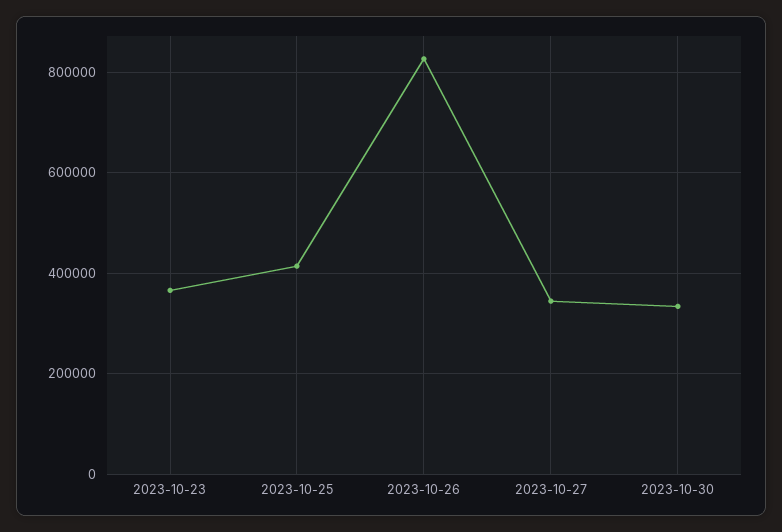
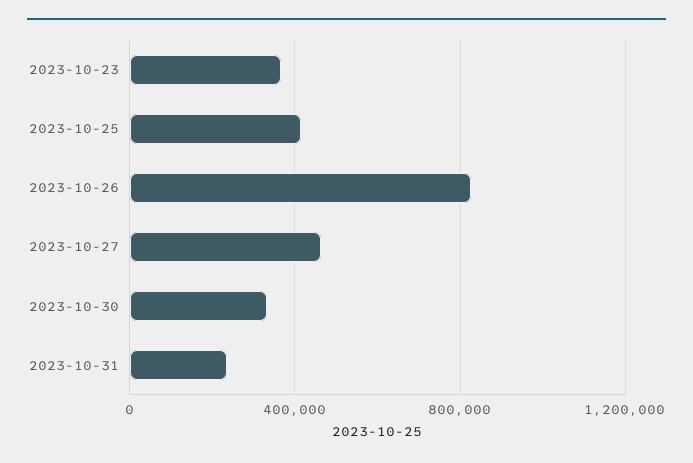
2023-10-27: 340000 -> 450000
2023-10-31: none -> 250000

